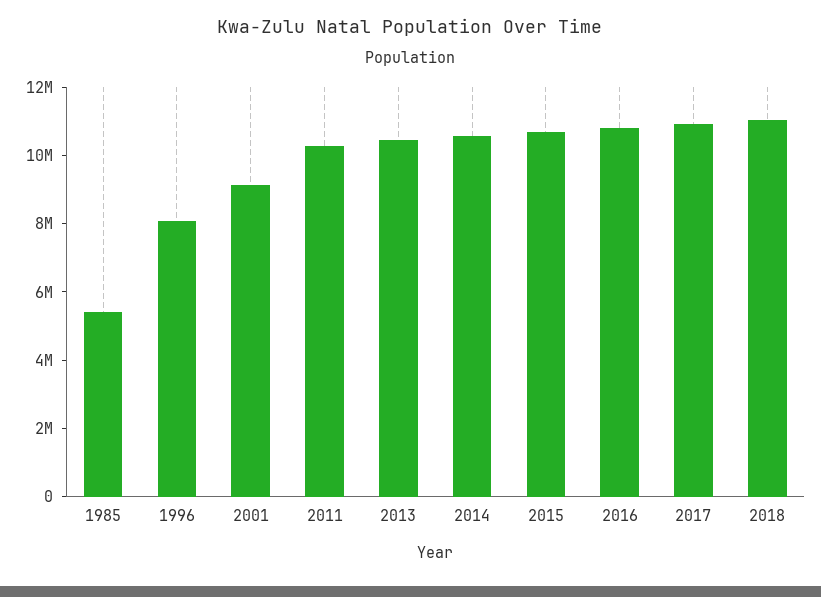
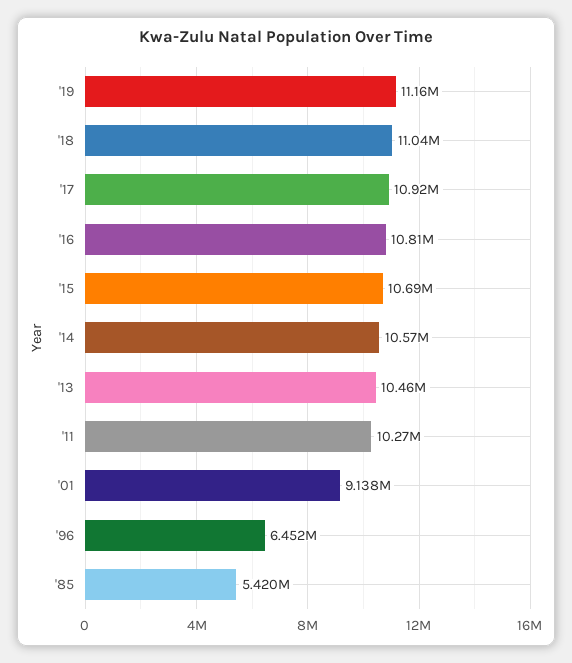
1996: 8000000 -> 6452000
'19: none -> 11160000

